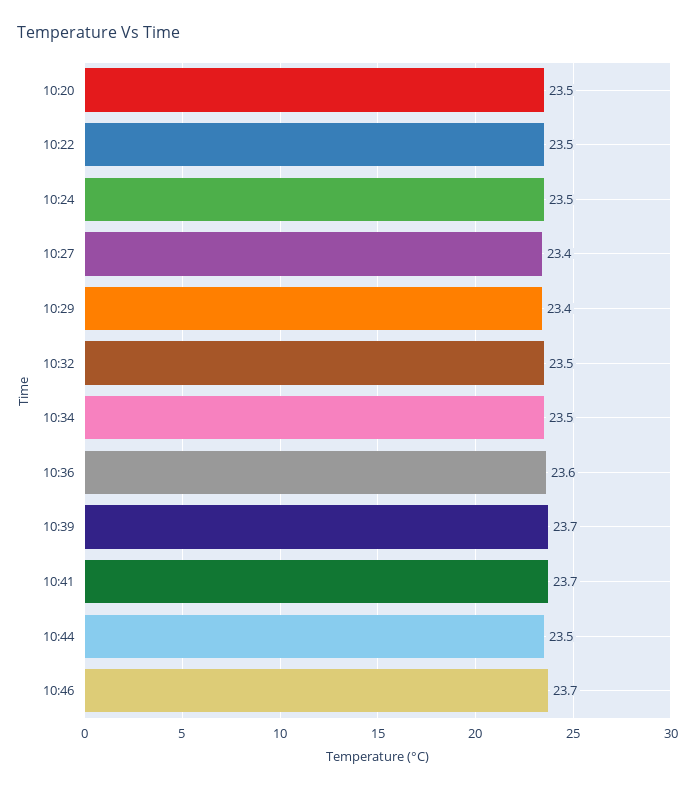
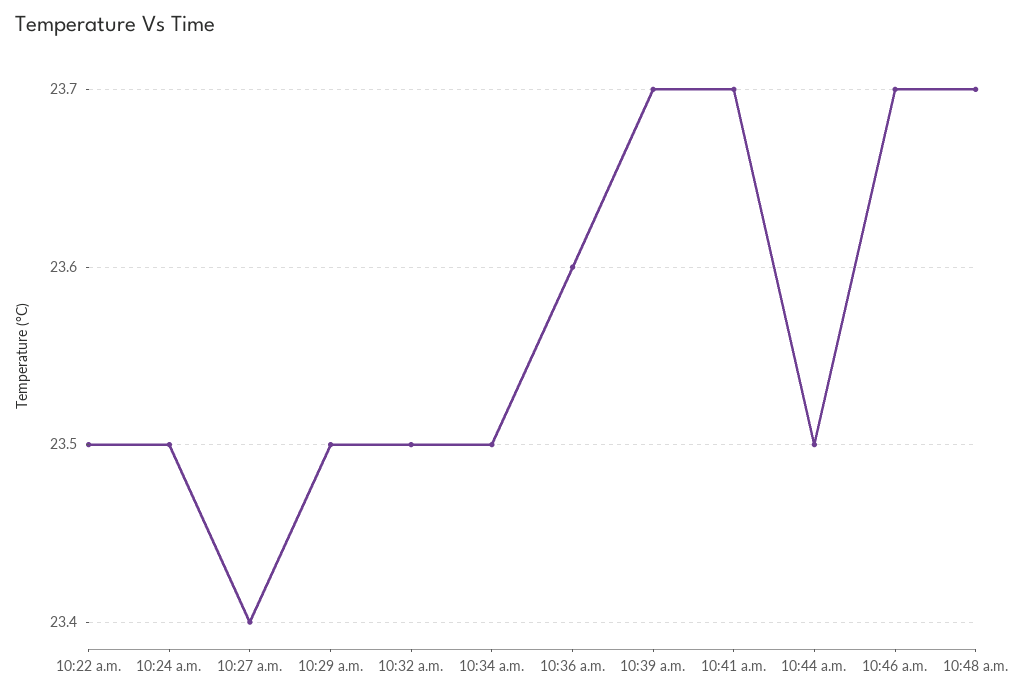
10:20: 23.5 -> none
10:29: 23.4 -> 23.5
10:48 a.m.: none -> 23.7

